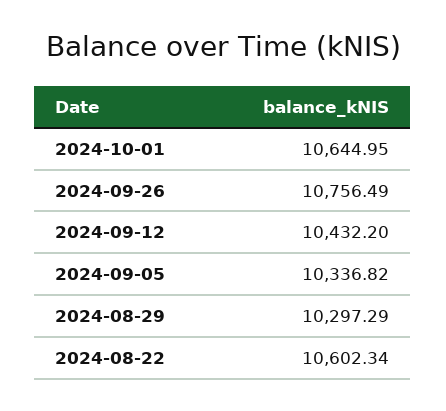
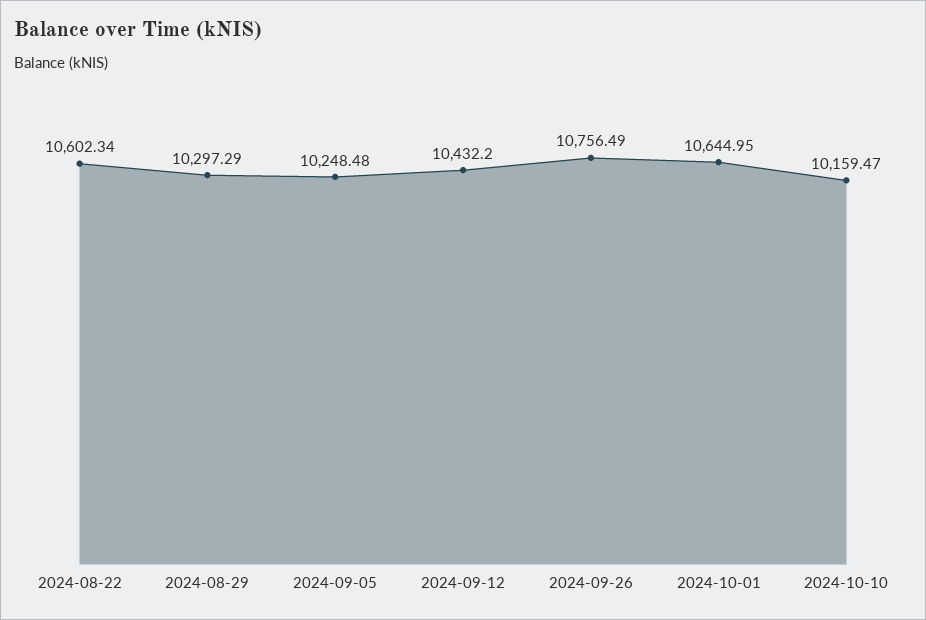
2024-09-05: 10336.82 -> 10248.48
2024-10-10: none -> 10159.47

